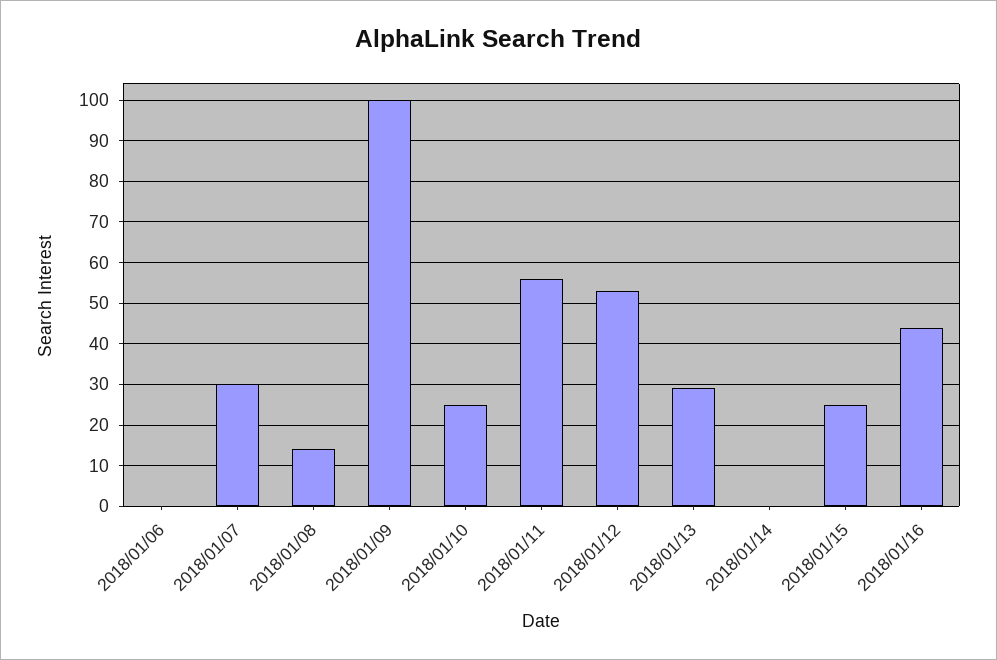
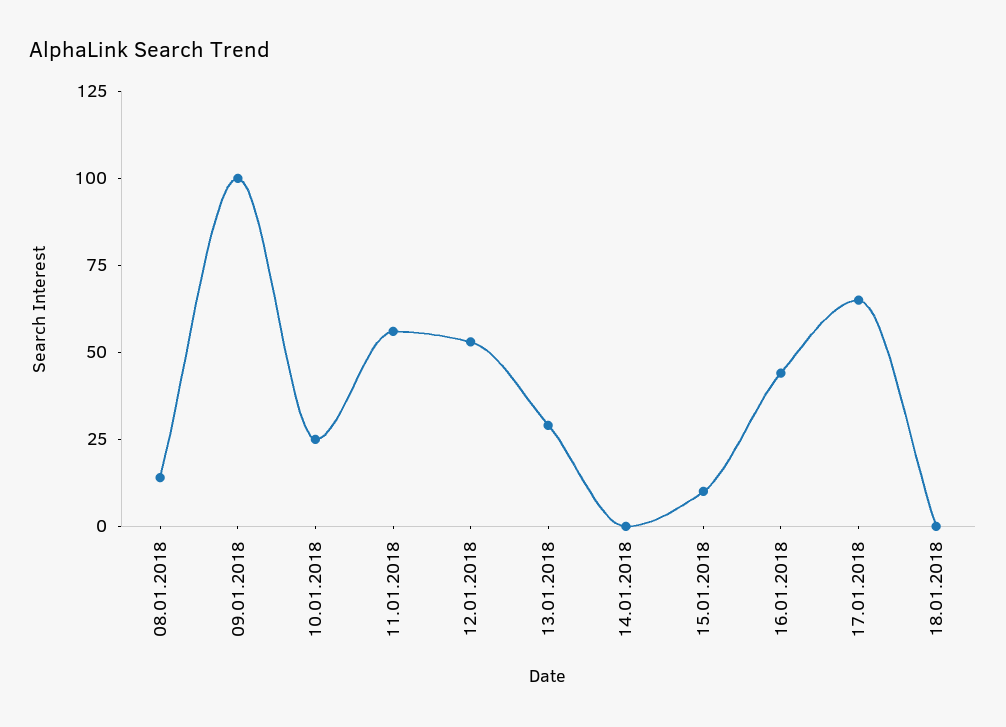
2018/01/06: 0 -> none
2018/01/07: 30 -> none
2018/01/15: 25 -> 10
17.01.2018: none -> 65
18.01.2018: none -> 0

